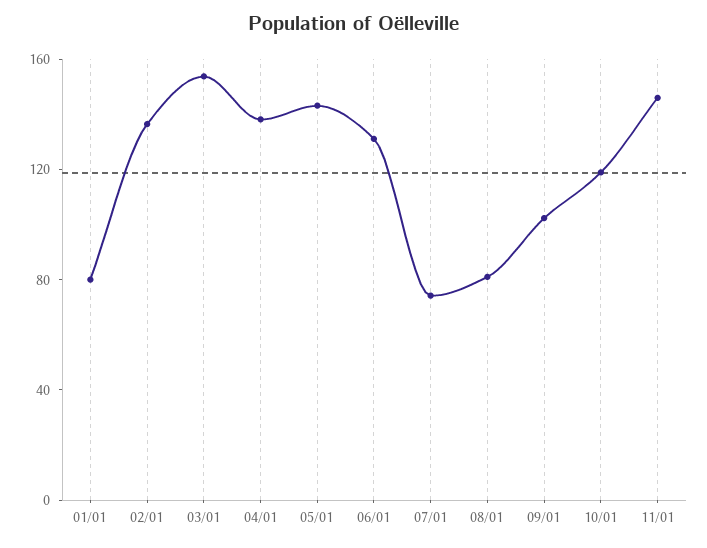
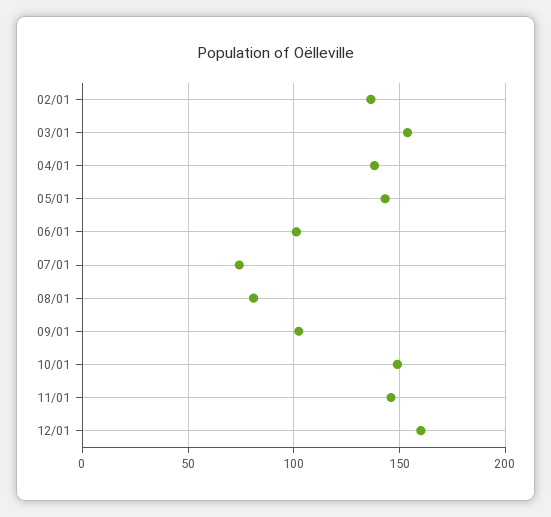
01/01: 80 -> none
06/01: 130 -> 100
10/01: 120 -> 150
12/01: none -> 160

